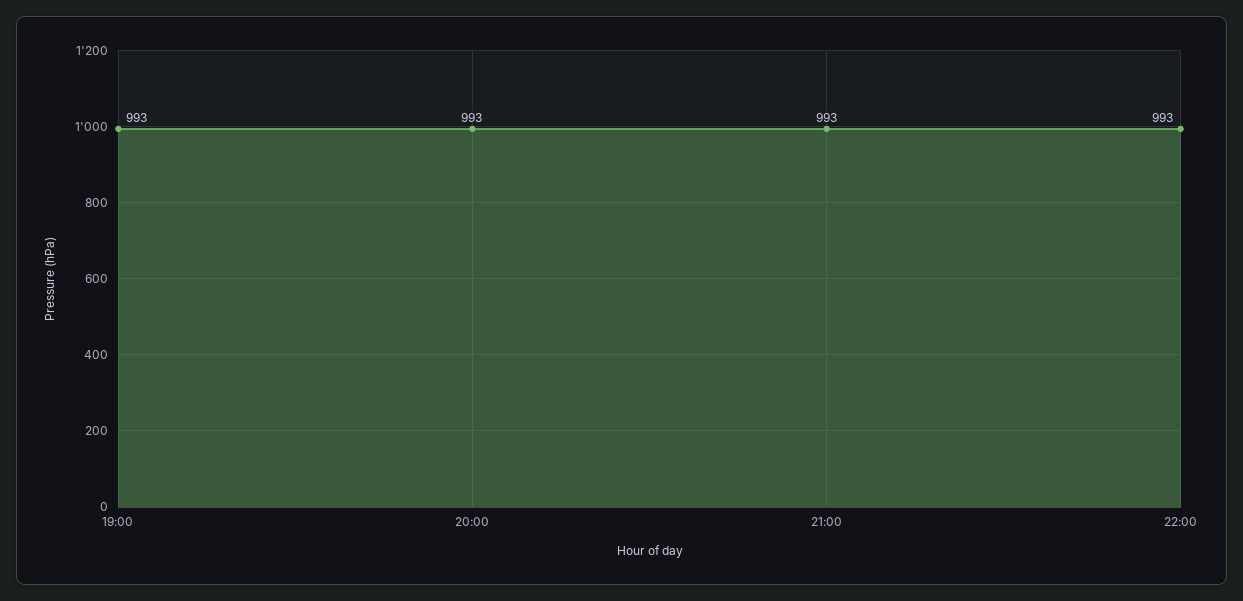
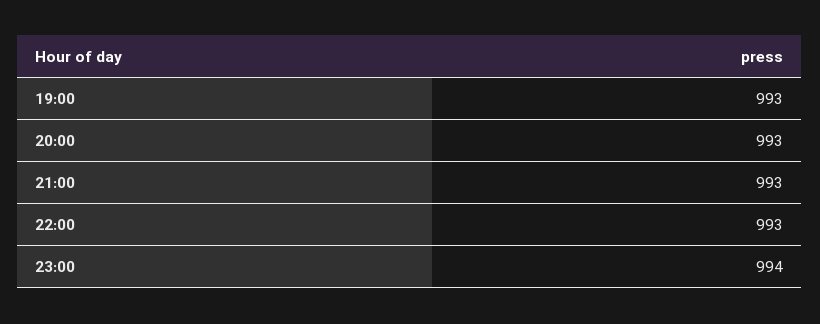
23:00: none -> 994

